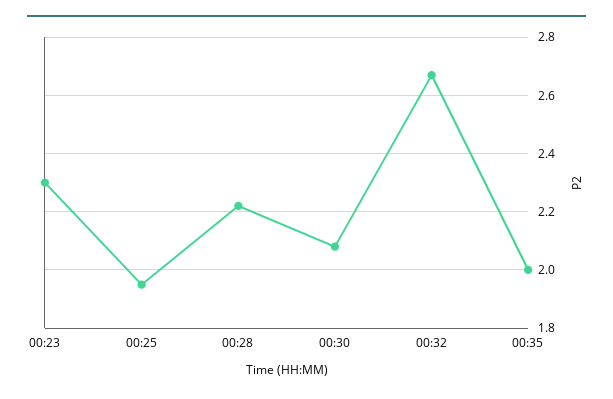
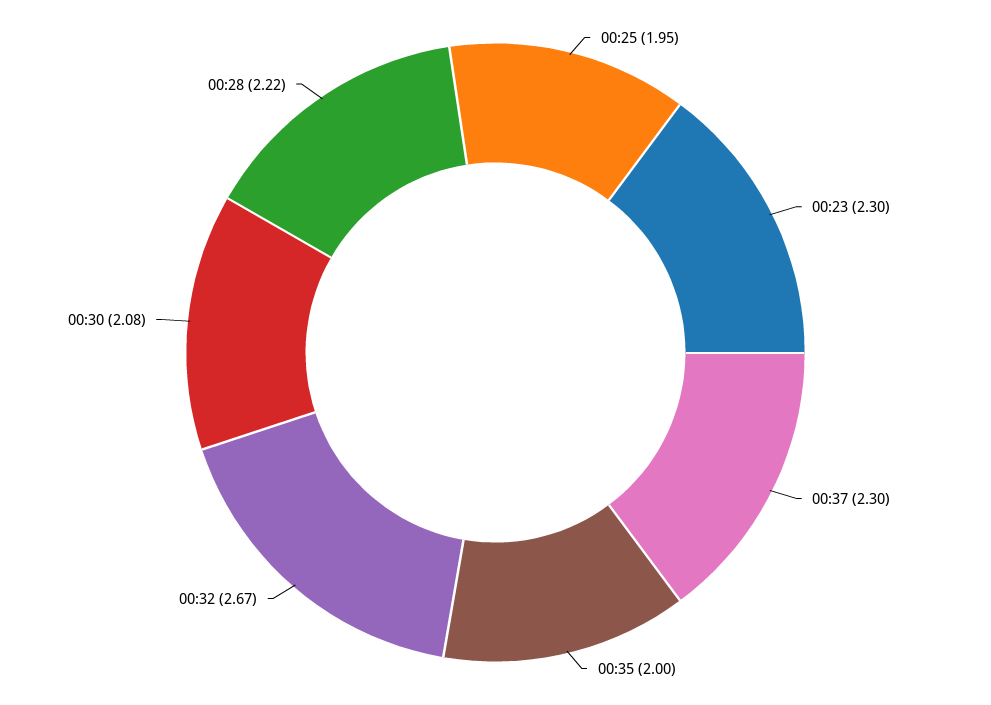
00:37: none -> 2.3

